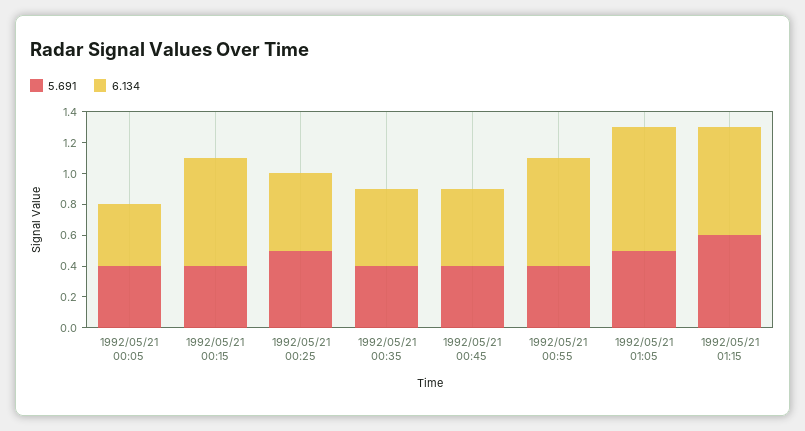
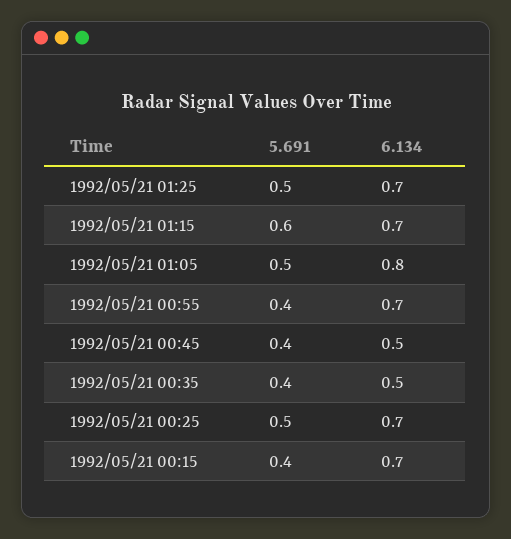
5.691, 1992/05/21 00:05: 0.4 -> none
6.134, 1992/05/21 00:05: 0.4 -> none
6.134, 1992/05/21 00:25: 0.5 -> 0.7
5.691, 1992/05/21 01:25: none -> 0.5
6.134, 1992/05/21 01:25: none -> 0.7

